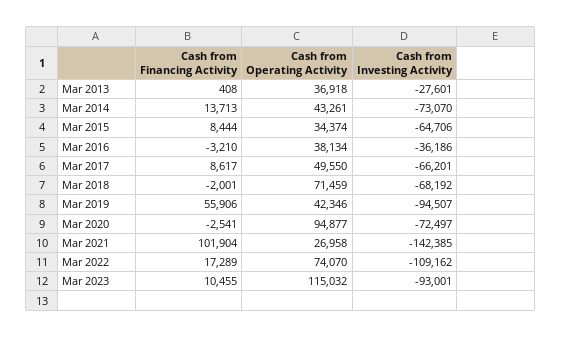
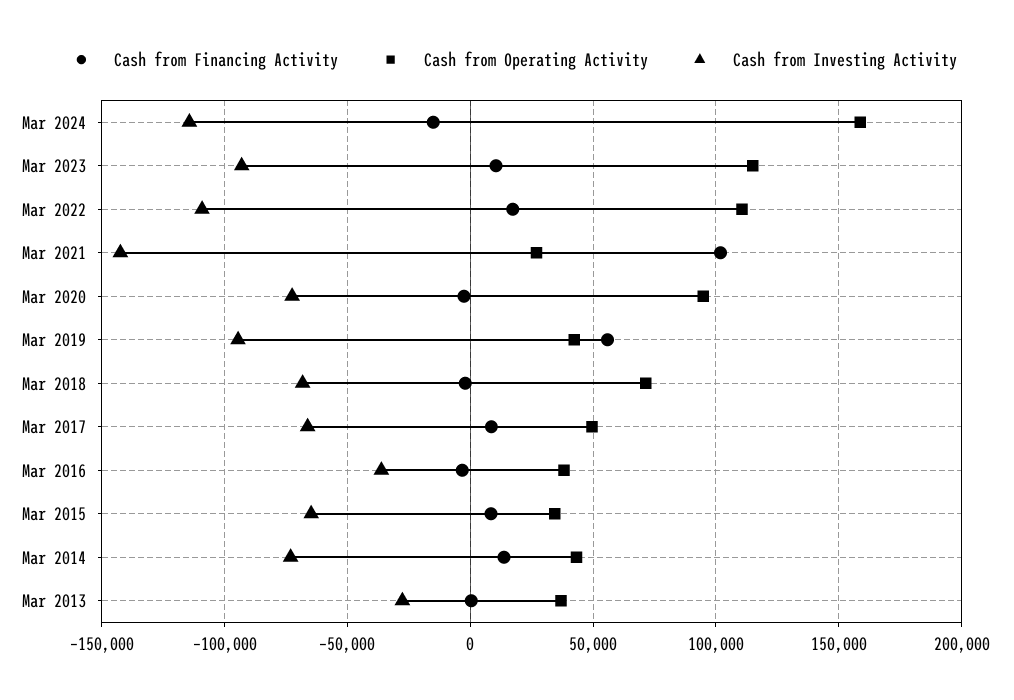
Cash from Operating Activity, Mar 2022: 74070 -> 110000
Cash from Financing Activity, Mar 2024: none -> -15000
Cash from Operating Activity, Mar 2024: none -> 160000
Cash from Investing Activity, Mar 2024: none -> -115000

